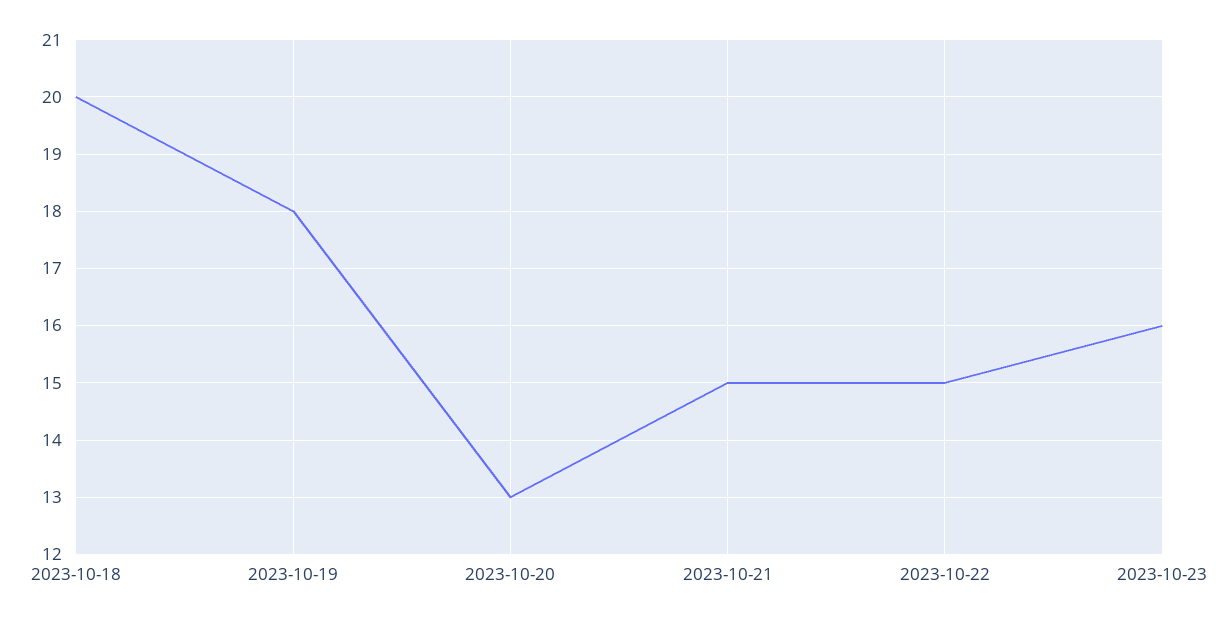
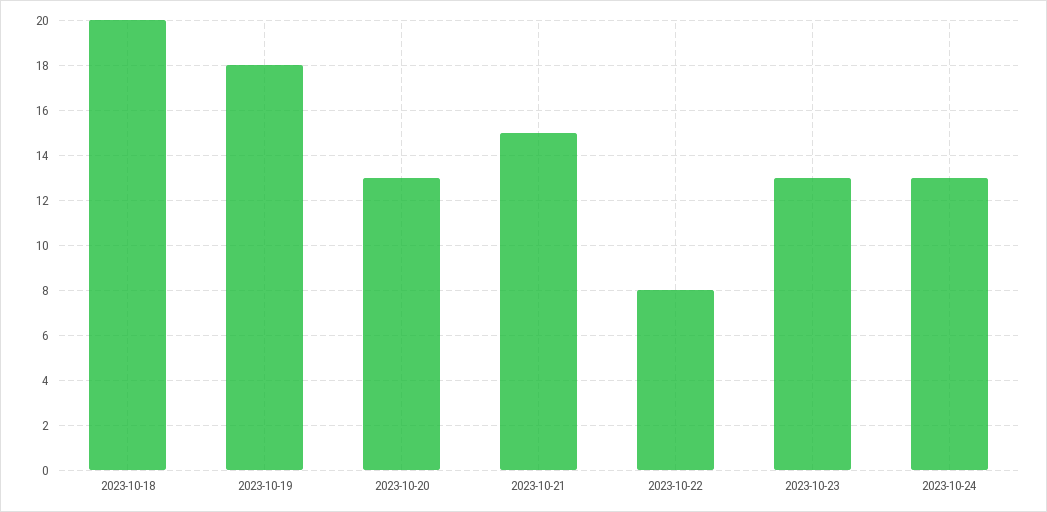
2023-10-22: 15 -> 8
2023-10-23: 16 -> 13
2023-10-24: none -> 13

